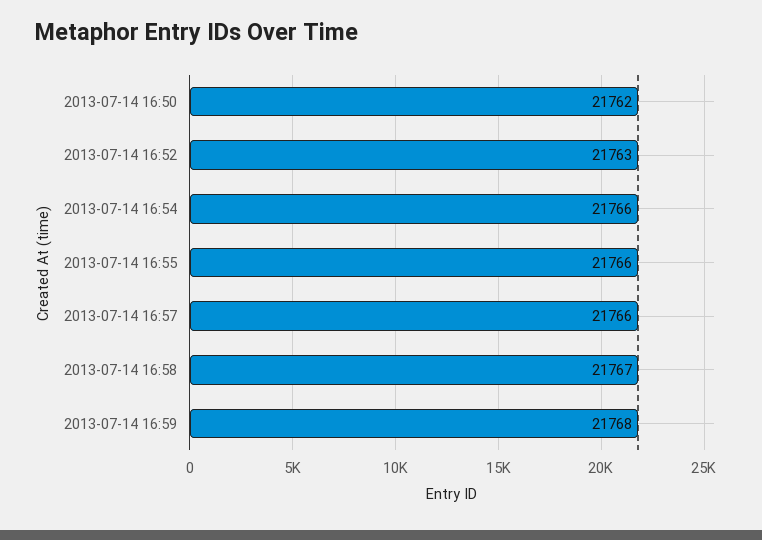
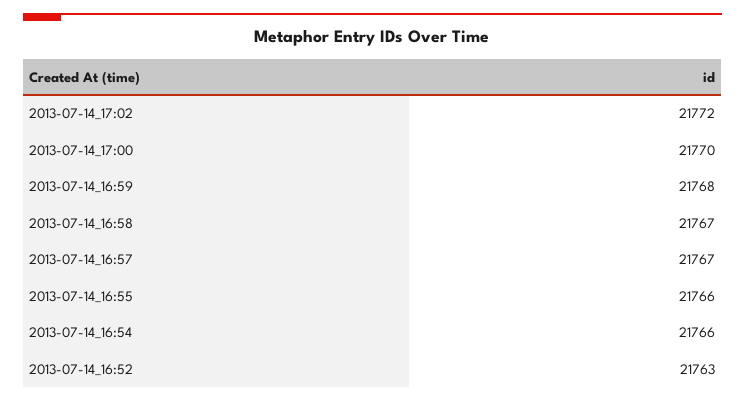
2013-07-14 16:50: 21762 -> none
2013-07-14 16:57: 21766 -> 21767
2013-07-14_17:02: none -> 21772
2013-07-14_17:00: none -> 21770

